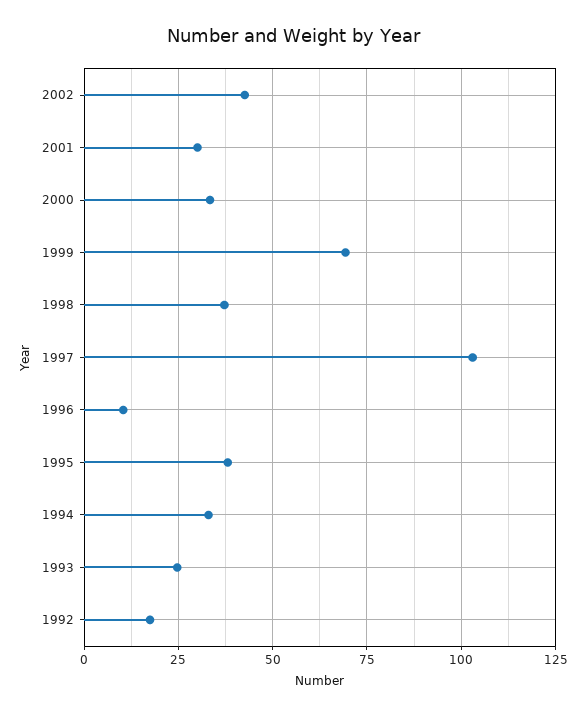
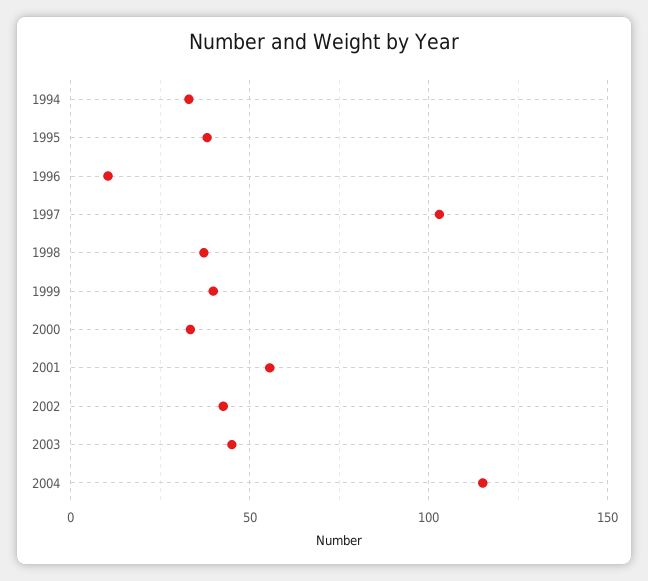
2001: 30 -> 55
1999: 70 -> 40
1993: 25 -> none
1992: 17.5 -> none
2003: none -> 45
2004: none -> 115

